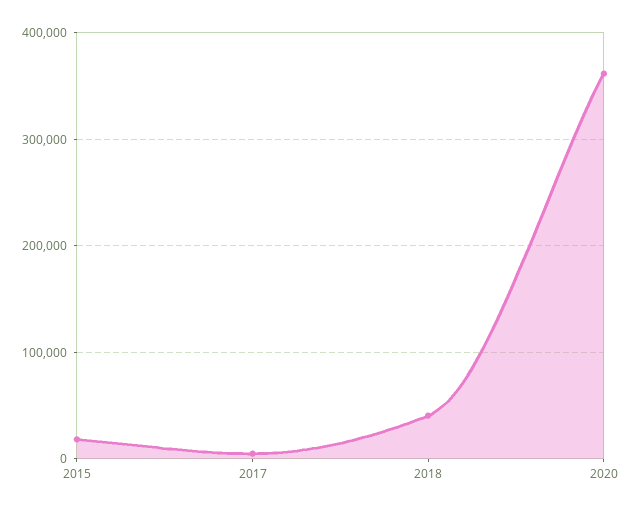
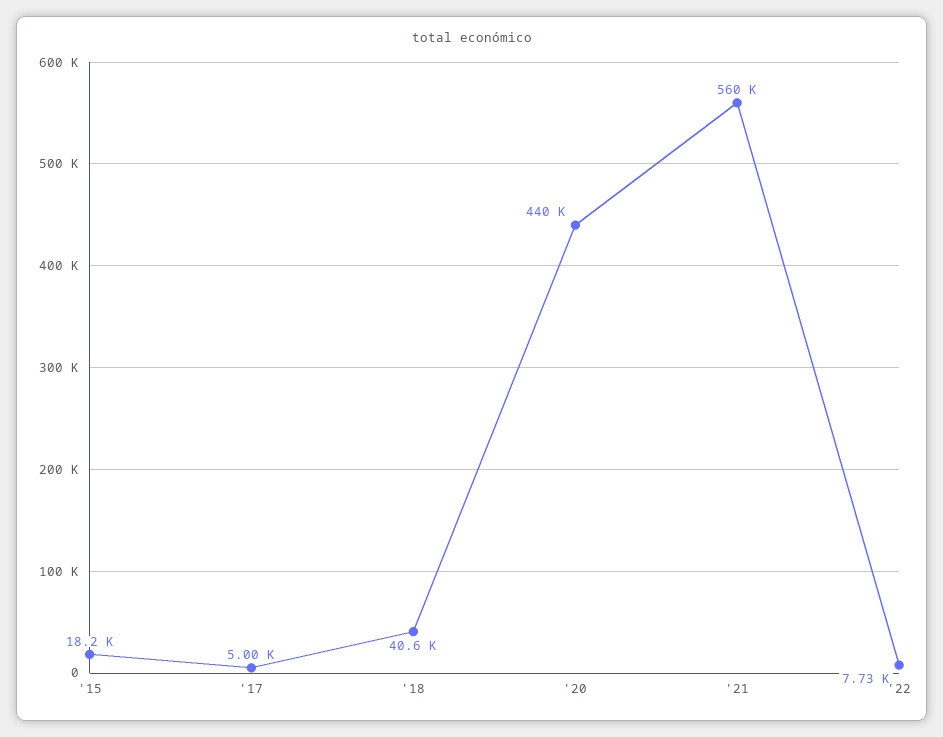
2020: 360000 -> 440000
'21: none -> 560000
'22: none -> 7730

